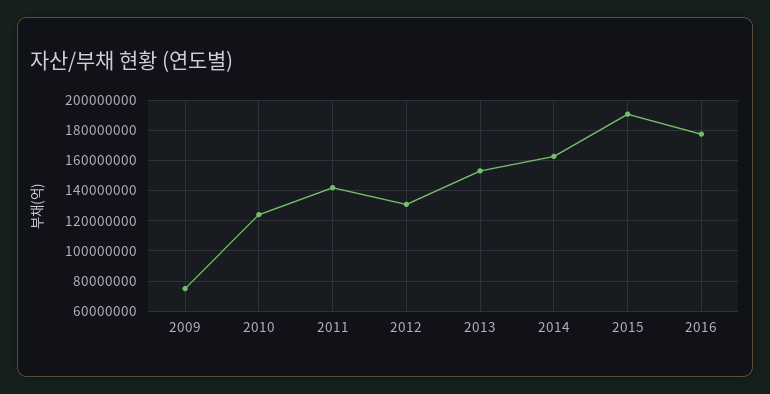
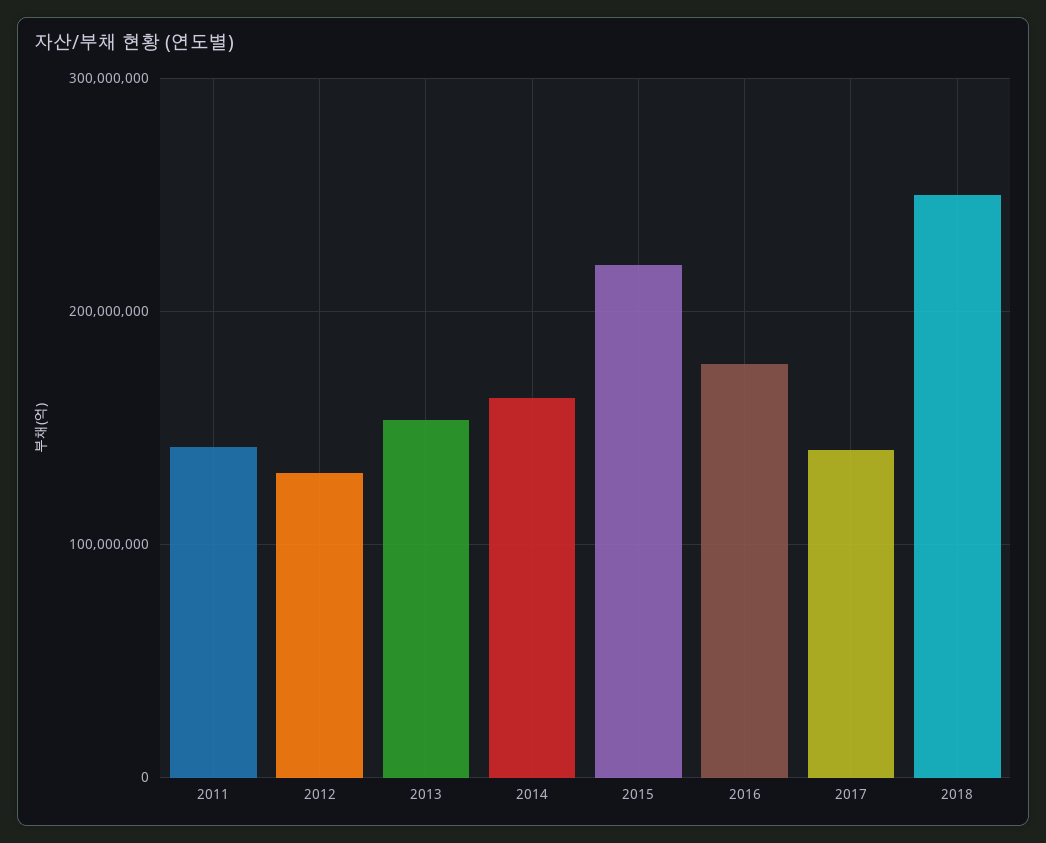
2009: 75000000 -> none
2010: 125000000 -> none
2015: 190000000 -> 220000000
2017: none -> 140000000
2018: none -> 250000000

